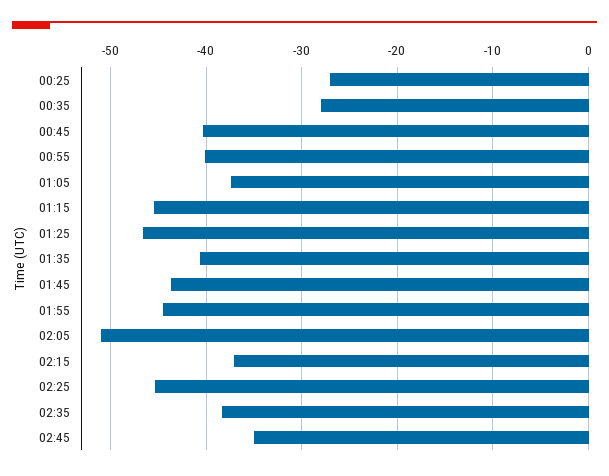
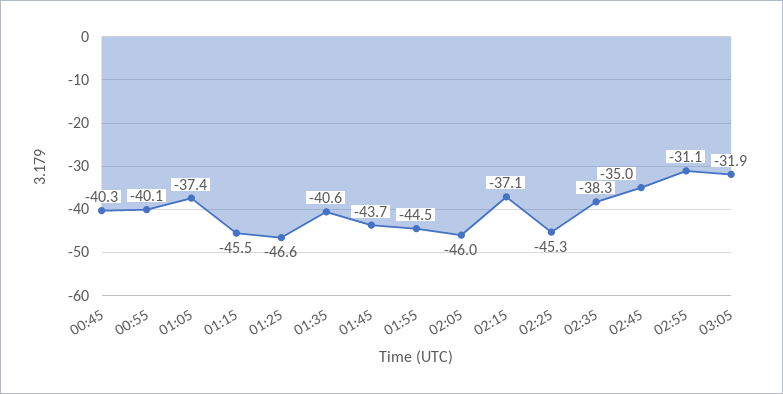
00:25: -27 -> none
00:35: -28 -> none
02:05: -51 -> -46
02:55: none -> -31.1
03:05: none -> -31.9

